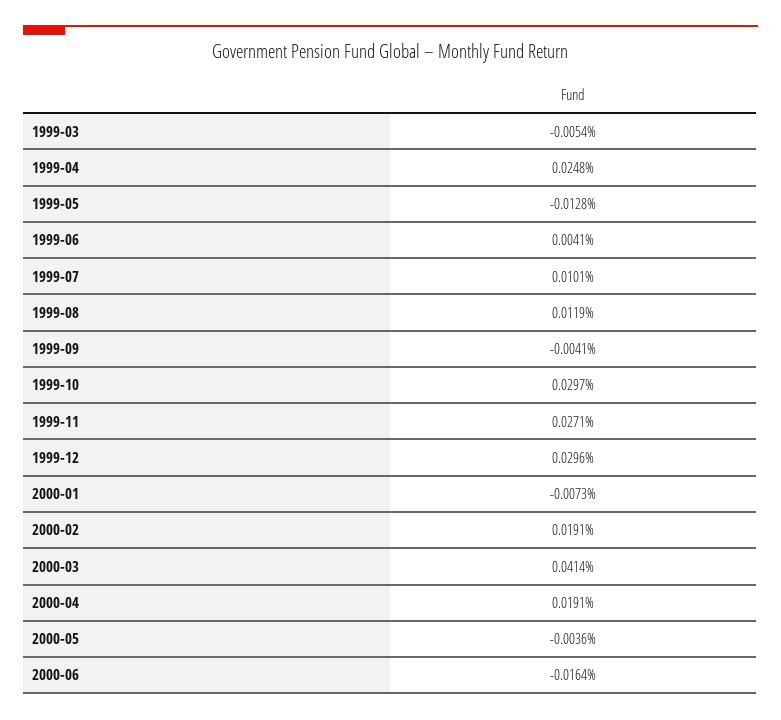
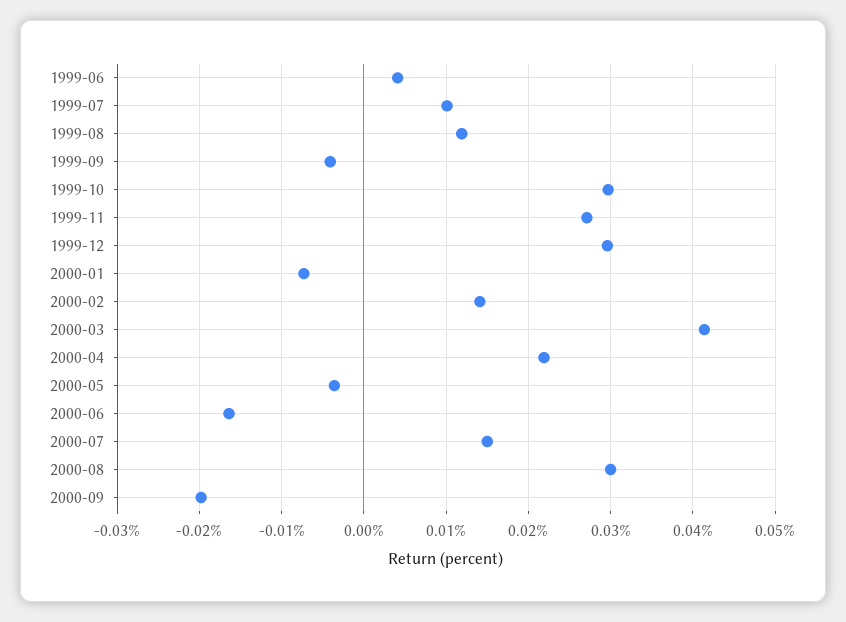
1999-03: -0.0054 -> none
1999-04: 0.0248 -> none
1999-05: -0.0128 -> none
2000-02: 0.0191 -> 0.014
2000-04: 0.0191 -> 0.022
2000-07: none -> 0.015
2000-08: none -> 0.03
2000-09: none -> -0.02

